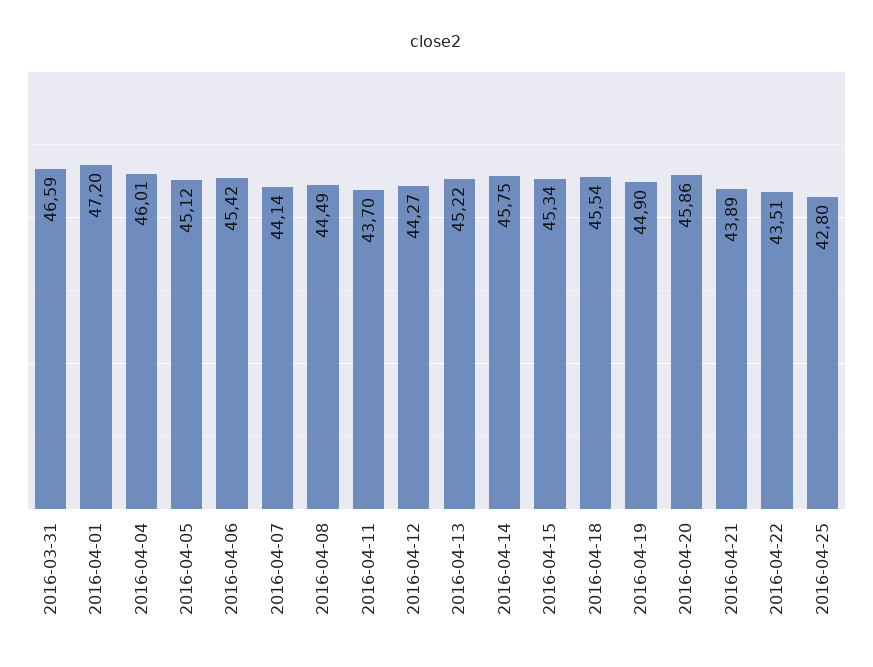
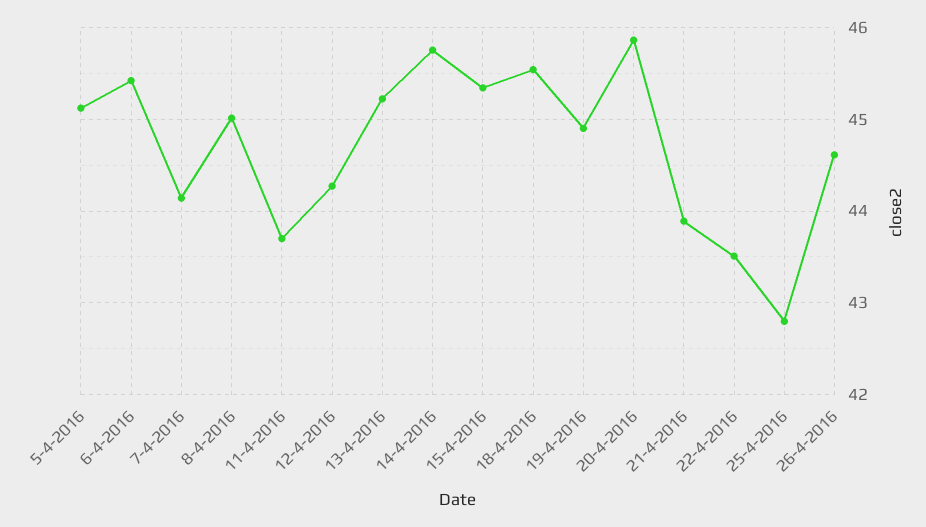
2016-03-31: 46.59 -> none
2016-04-01: 47.2 -> none
2016-04-04: 46.01 -> none
2016-04-08: 44.49 -> 45
26-4-2016: none -> 44.6

